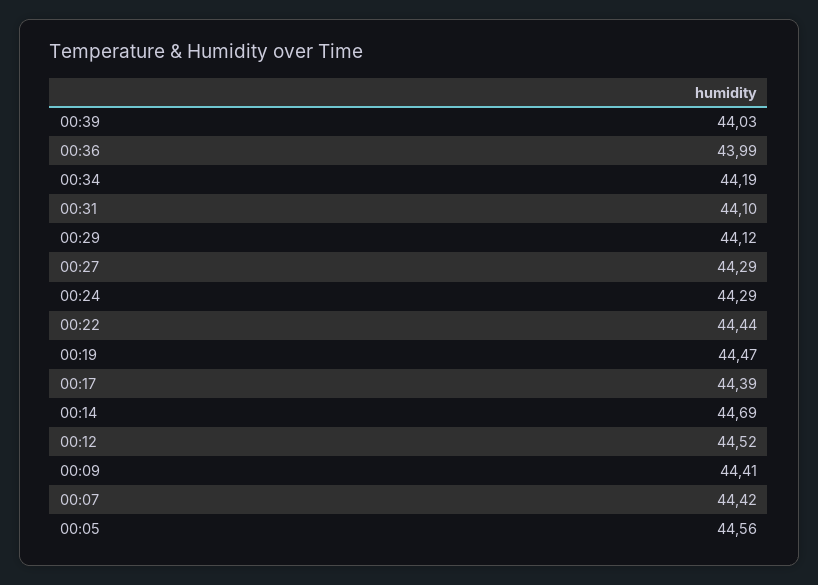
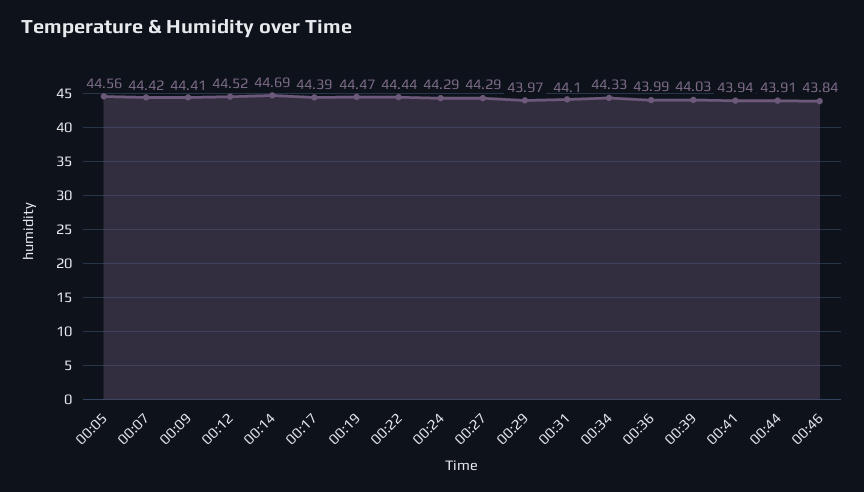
00:34: 44.19 -> 44.33
00:29: 44.12 -> 43.97
00:41: none -> 43.94
00:44: none -> 43.91
00:46: none -> 43.84

